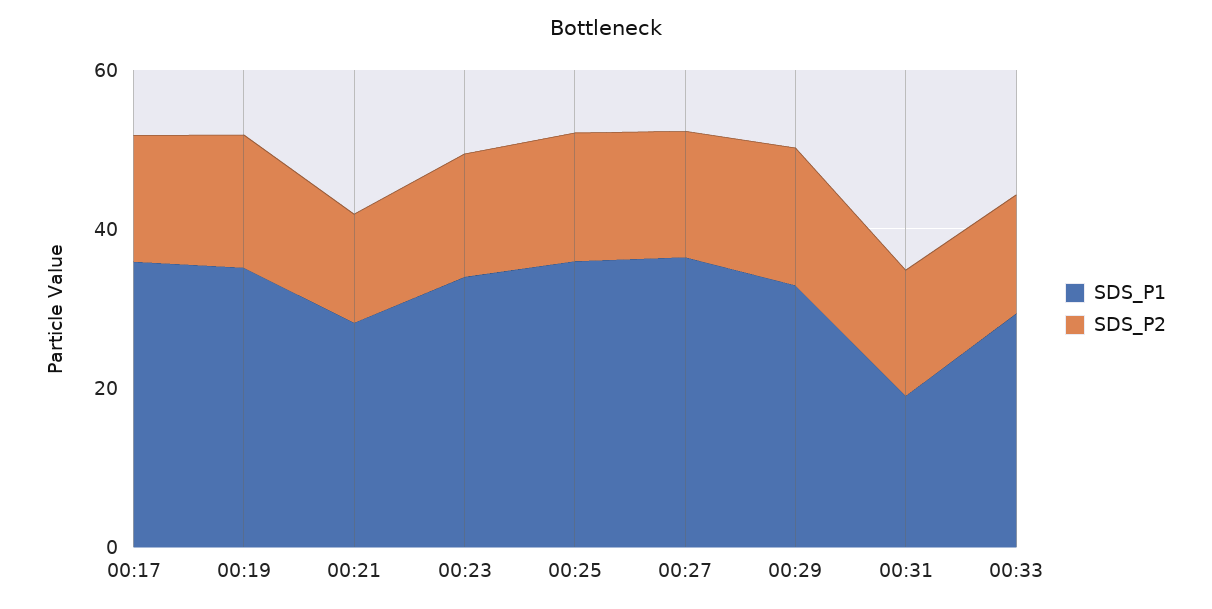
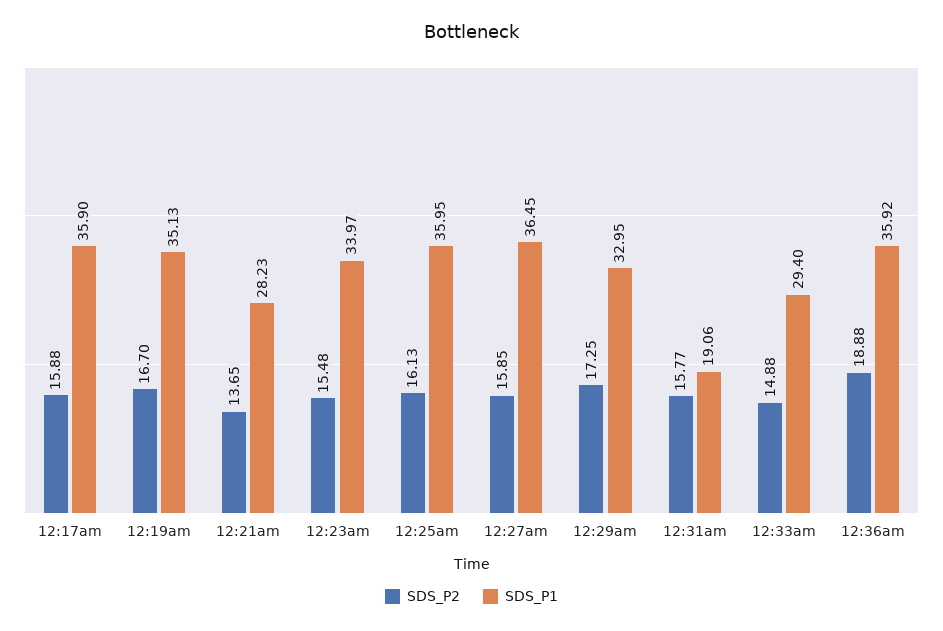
SDS_P2, 12:36am: none -> 18.88
SDS_P1, 12:36am: none -> 35.92

